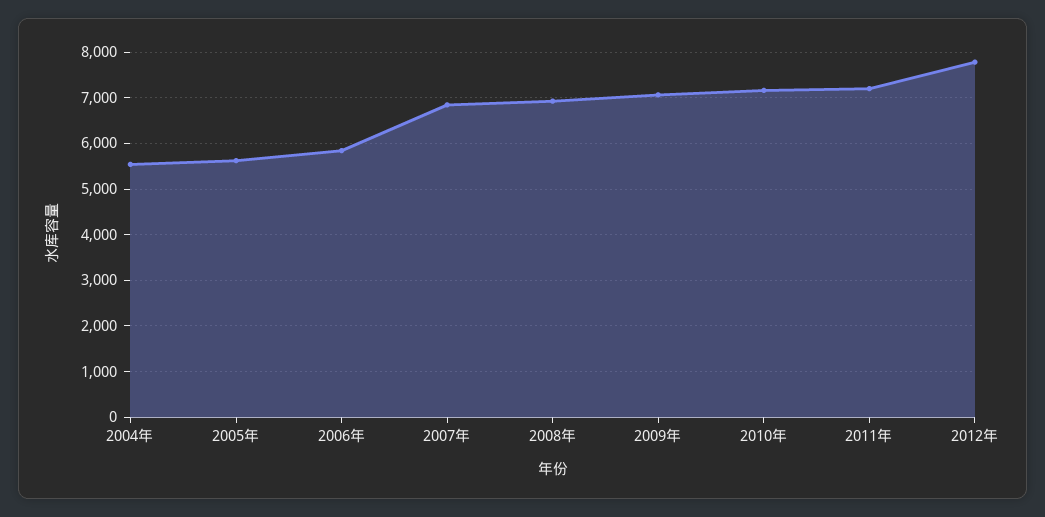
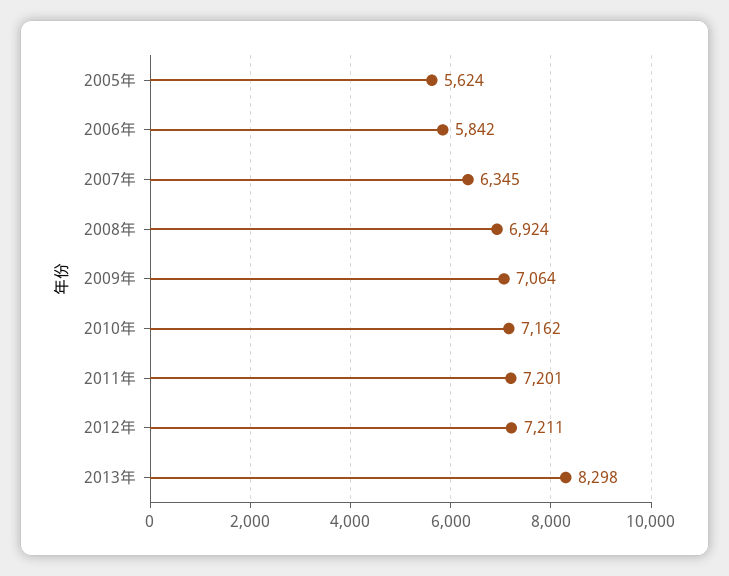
2004年: 5600 -> none
2007年: 6800 -> 6345
2012年: 7800 -> 7211
2013年: none -> 8298

